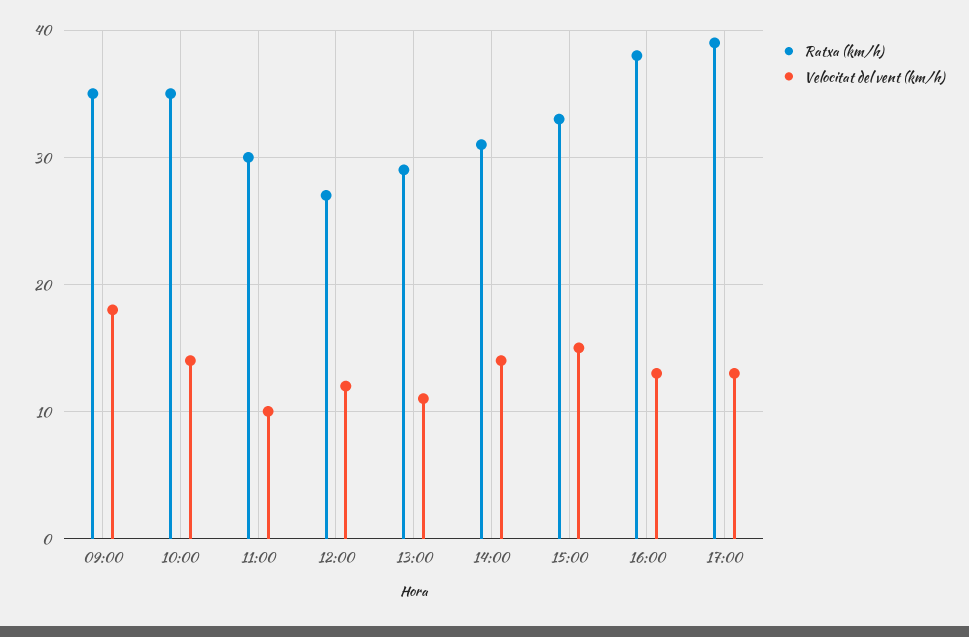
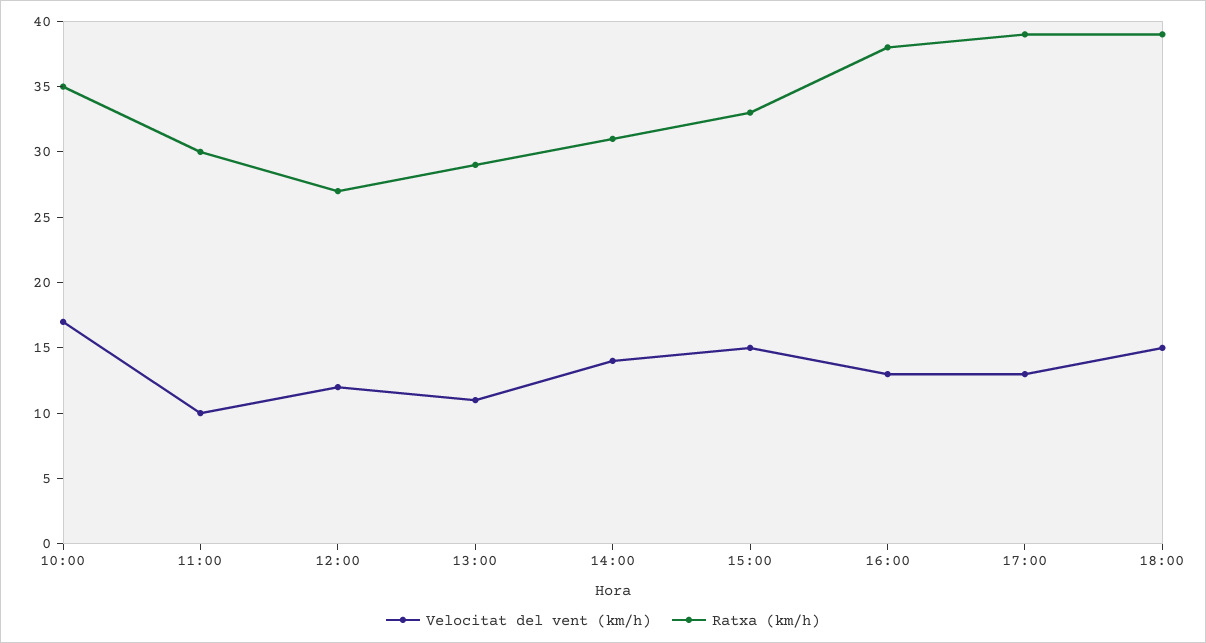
Ratxa (km/h), 09:00: 35 -> none
Velocitat del vent (km/h), 09:00: 18 -> none
Velocitat del vent (km/h), 10:00: 14 -> 17
Velocitat del vent (km/h), 18:00: none -> 15
Ratxa (km/h), 18:00: none -> 39

